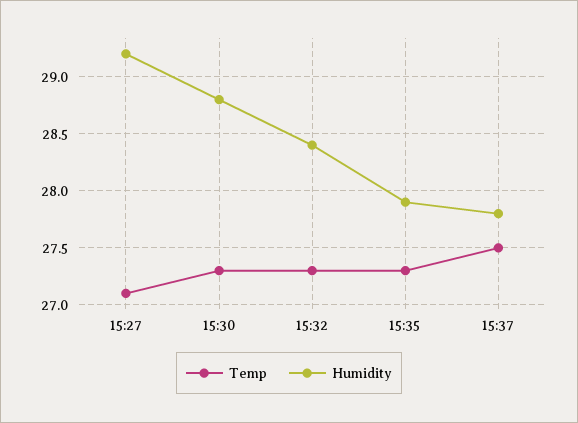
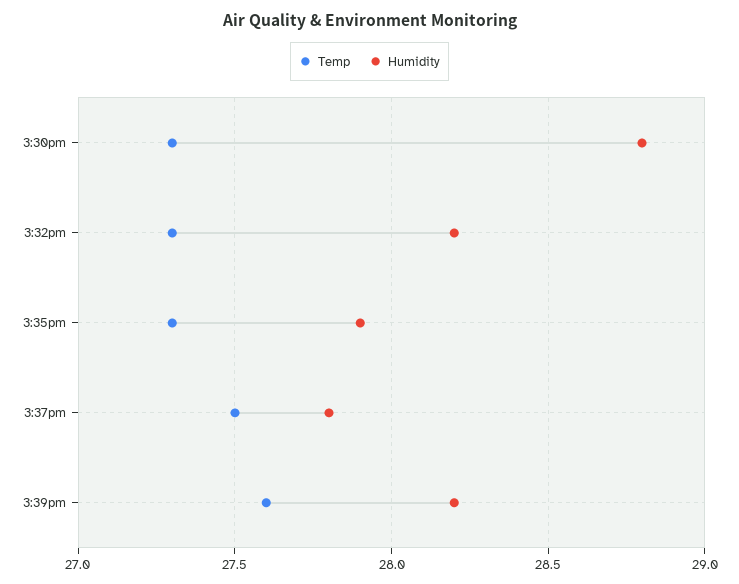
Temp, 15:27: 27.1 -> none
Humidity, 15:27: 29.2 -> none
Humidity, 15:32: 28.4 -> 28.2
Temp, 3:39pm: none -> 27.6
Humidity, 3:39pm: none -> 28.2

